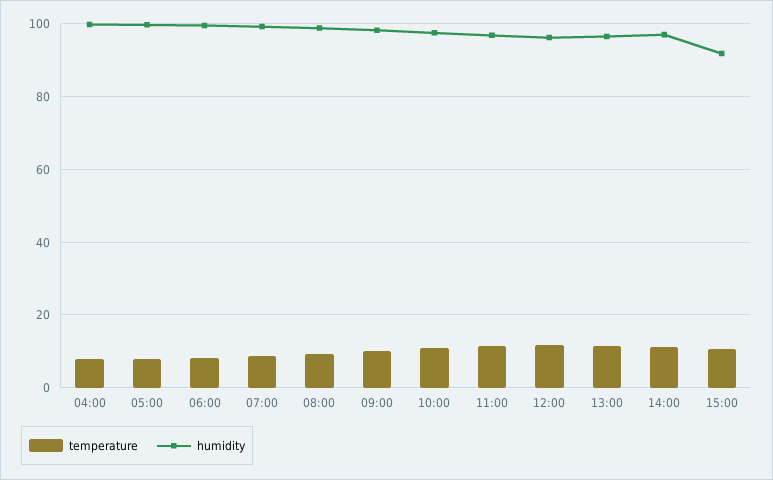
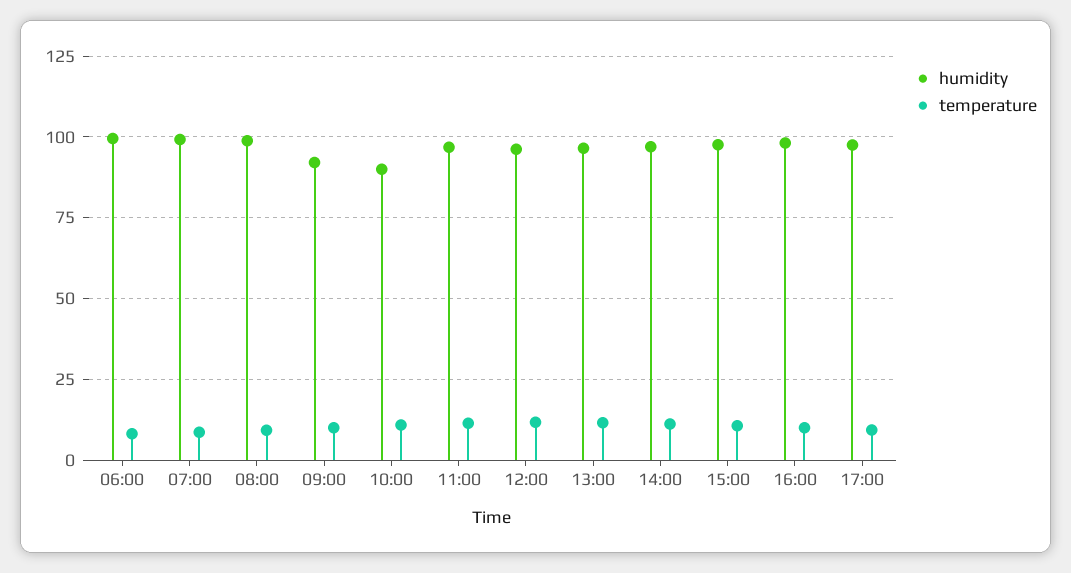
temperature, 04:00: 8 -> none
humidity, 04:00: 100 -> none
temperature, 05:00: 8 -> none
humidity, 05:00: 100 -> none
humidity, 09:00: 98 -> 92.5
humidity, 10:00: 98 -> 90
humidity, 15:00: 92 -> 97.5
humidity, 16:00: none -> 97.5
temperature, 16:00: none -> 10
humidity, 17:00: none -> 97.5
temperature, 17:00: none -> 10

